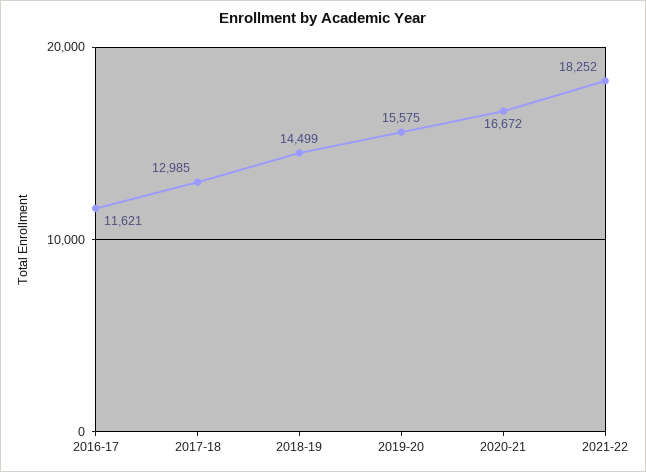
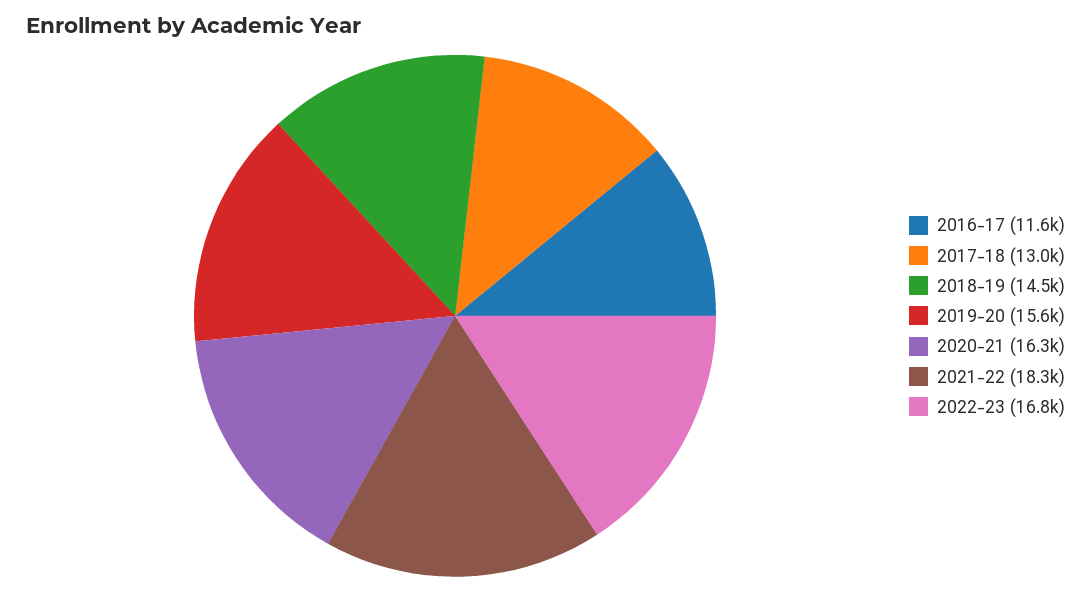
2020-21: 16672 -> 16300
2022-23: none -> 16800

